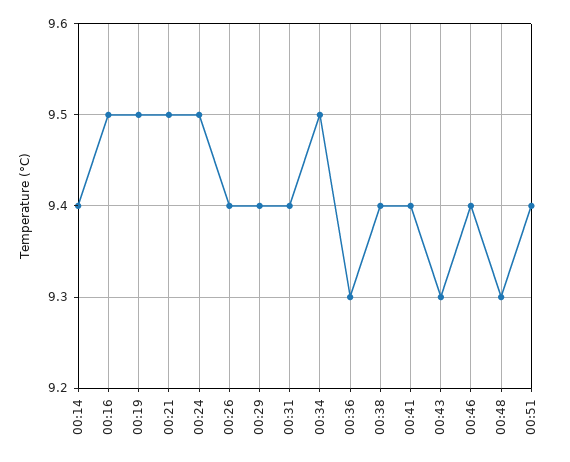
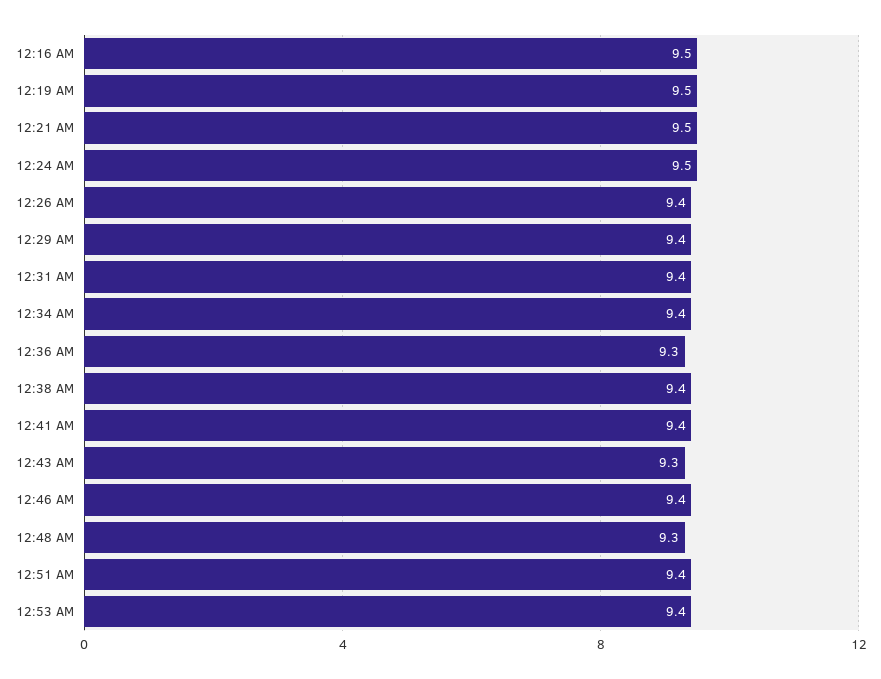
00:14: 9.4 -> none
00:34: 9.5 -> 9.4
12:53 AM: none -> 9.4

